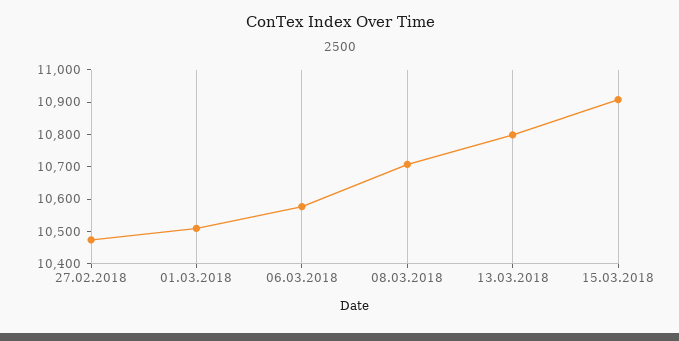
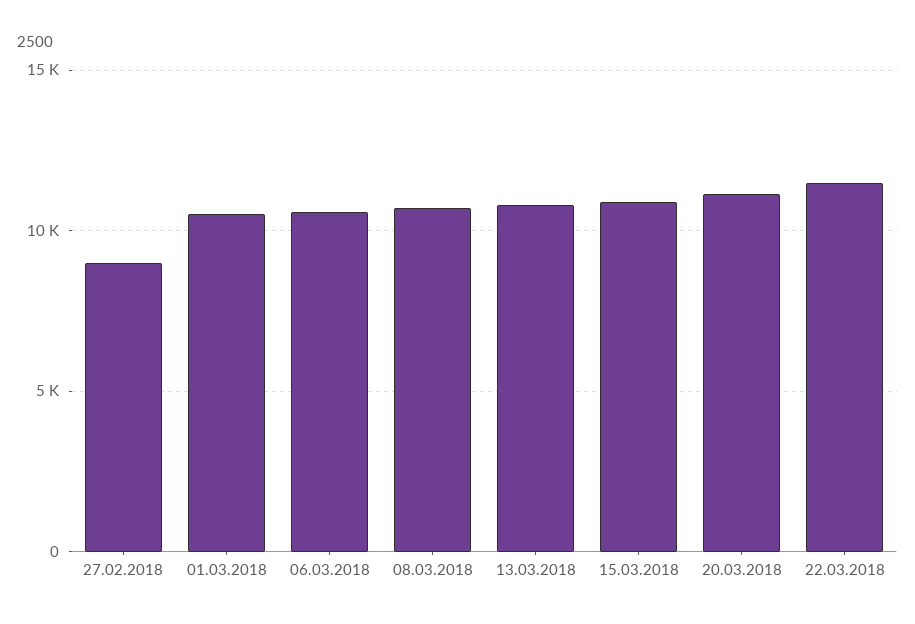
27.02.2018: 10475 -> 9000
20.03.2018: none -> 11000
22.03.2018: none -> 11500

